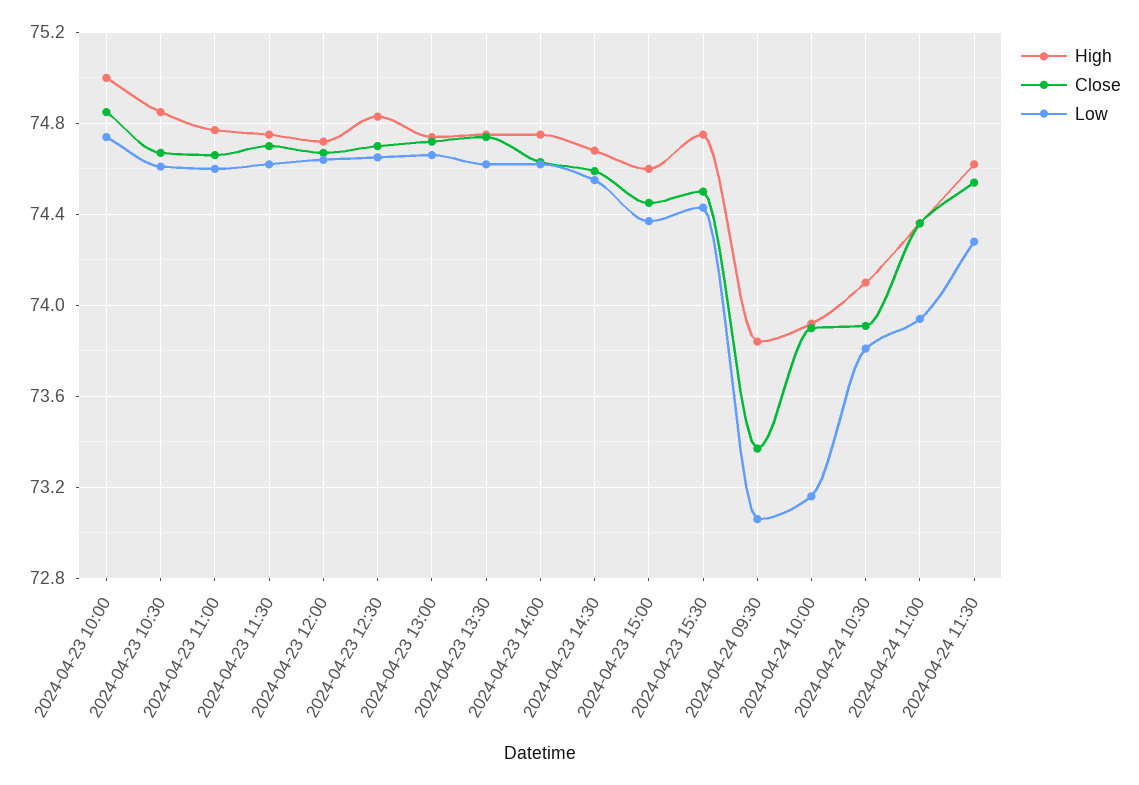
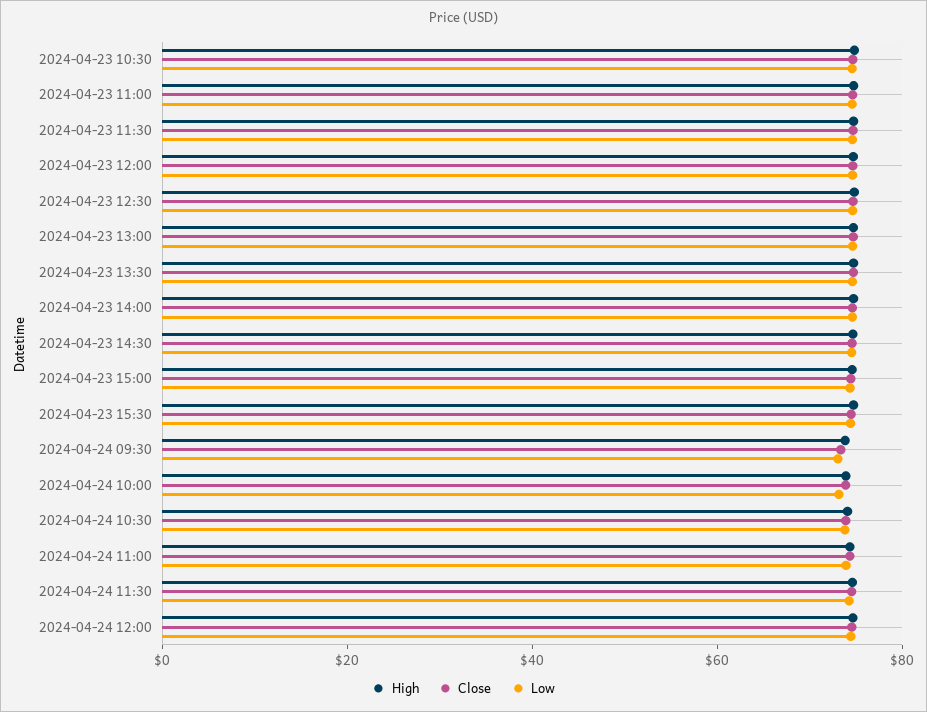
High, 2024-04-23 10:00: 75 -> none
Close, 2024-04-23 10:00: 74.85 -> none
Low, 2024-04-23 10:00: 74.75 -> none
High, 2024-04-24 12:00: none -> 75
Close, 2024-04-24 12:00: none -> 75
Low, 2024-04-24 12:00: none -> 75

